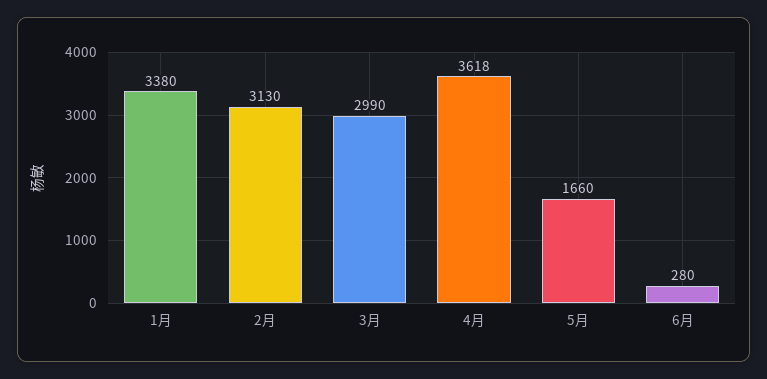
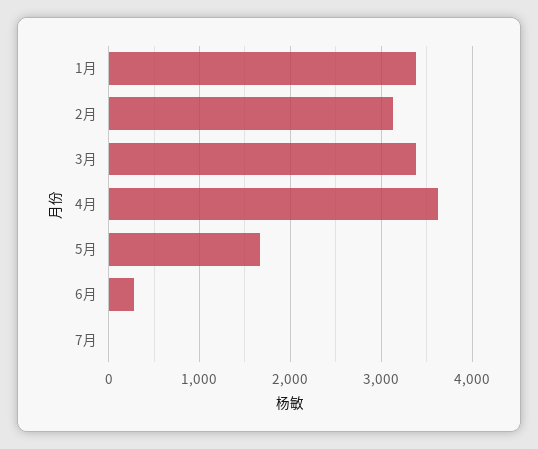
3月: 2990 -> 3400
7月: none -> 0

